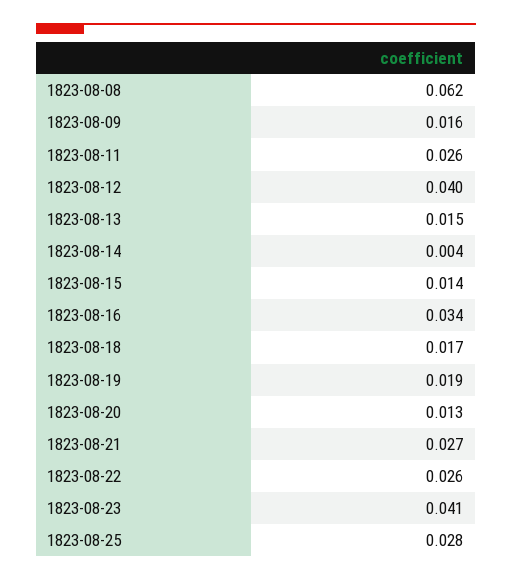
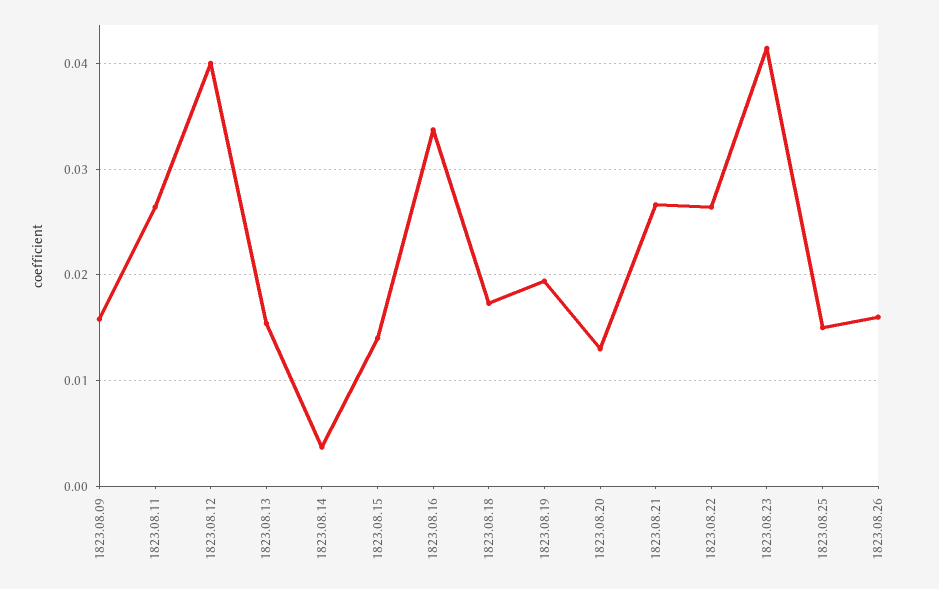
1823-08-08: 0.062 -> none
1823-08-25: 0.028 -> 0.015
1823.08.26: none -> 0.016

